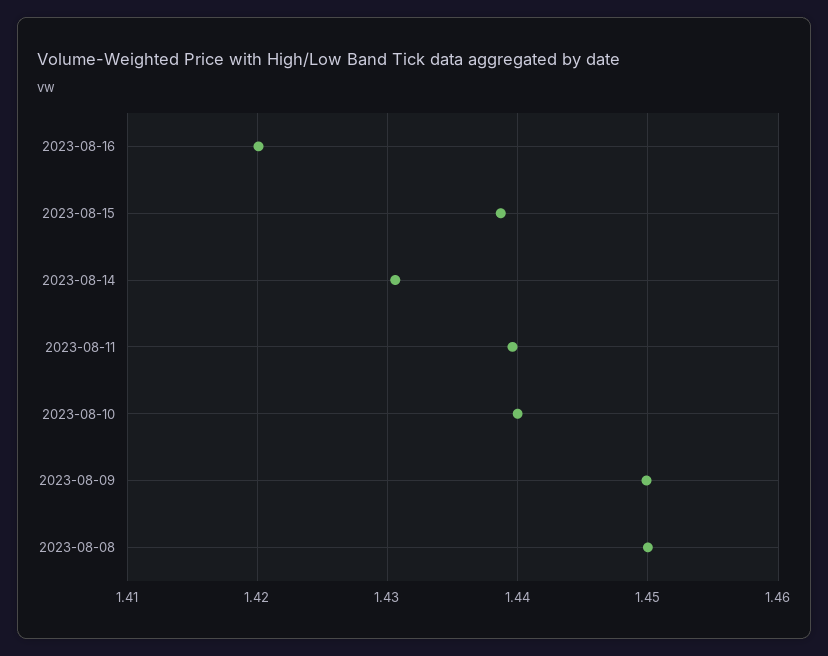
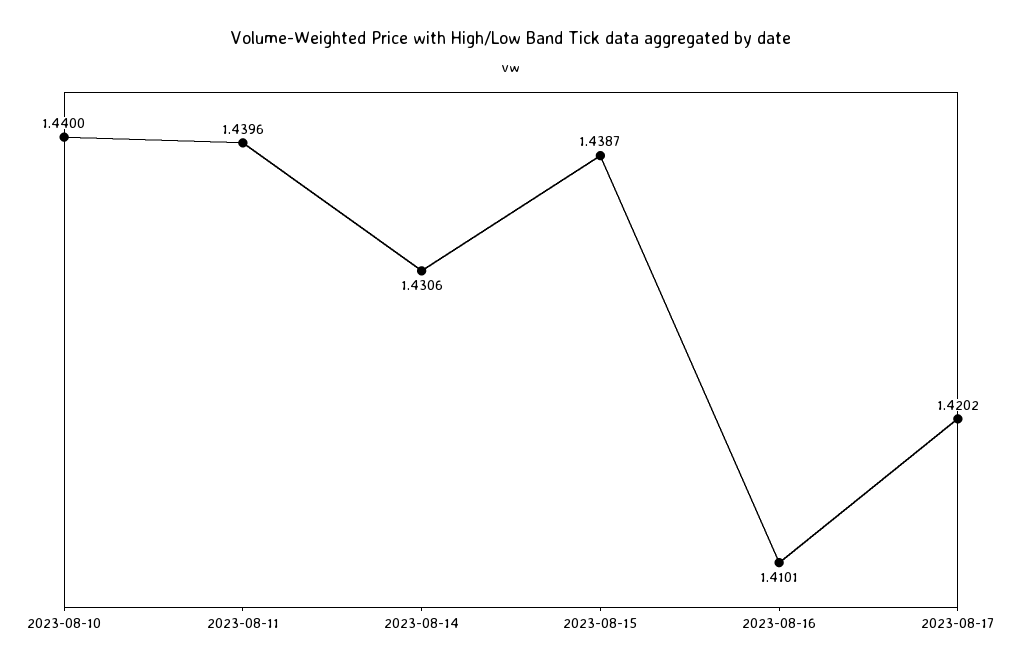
2023-08-16: 1.42 -> 1.4101
2023-08-09: 1.45 -> none
2023-08-08: 1.45 -> none
2023-08-17: none -> 1.4202

